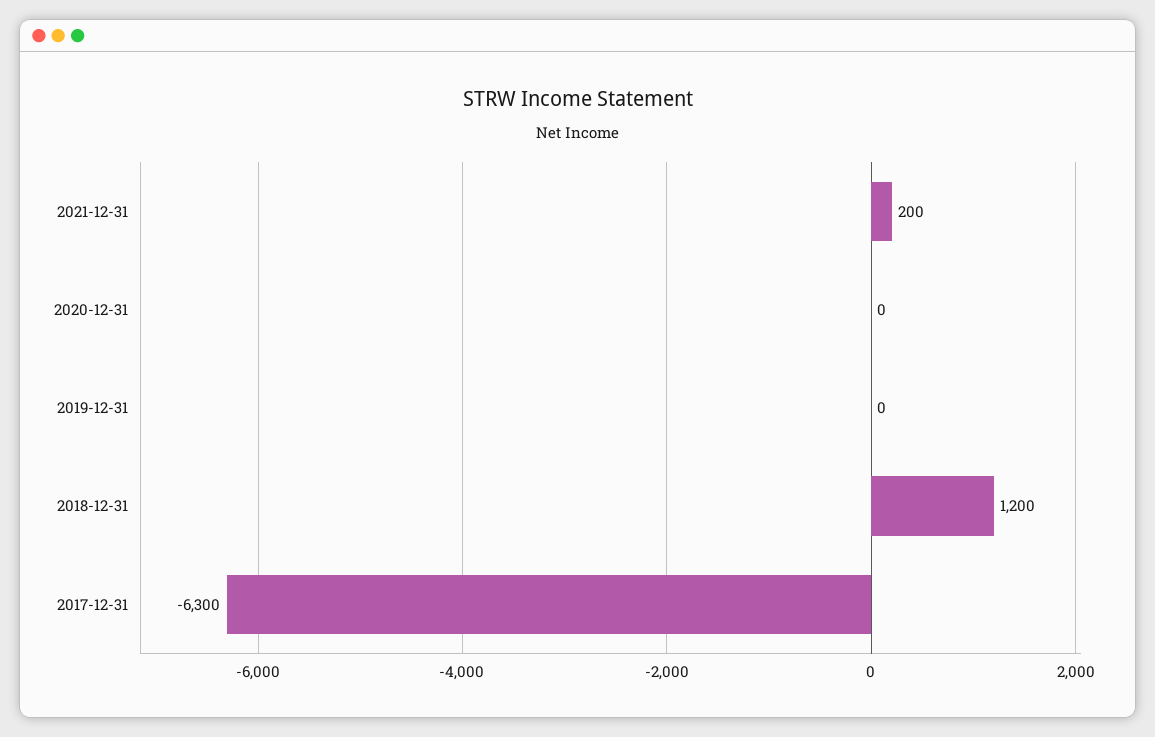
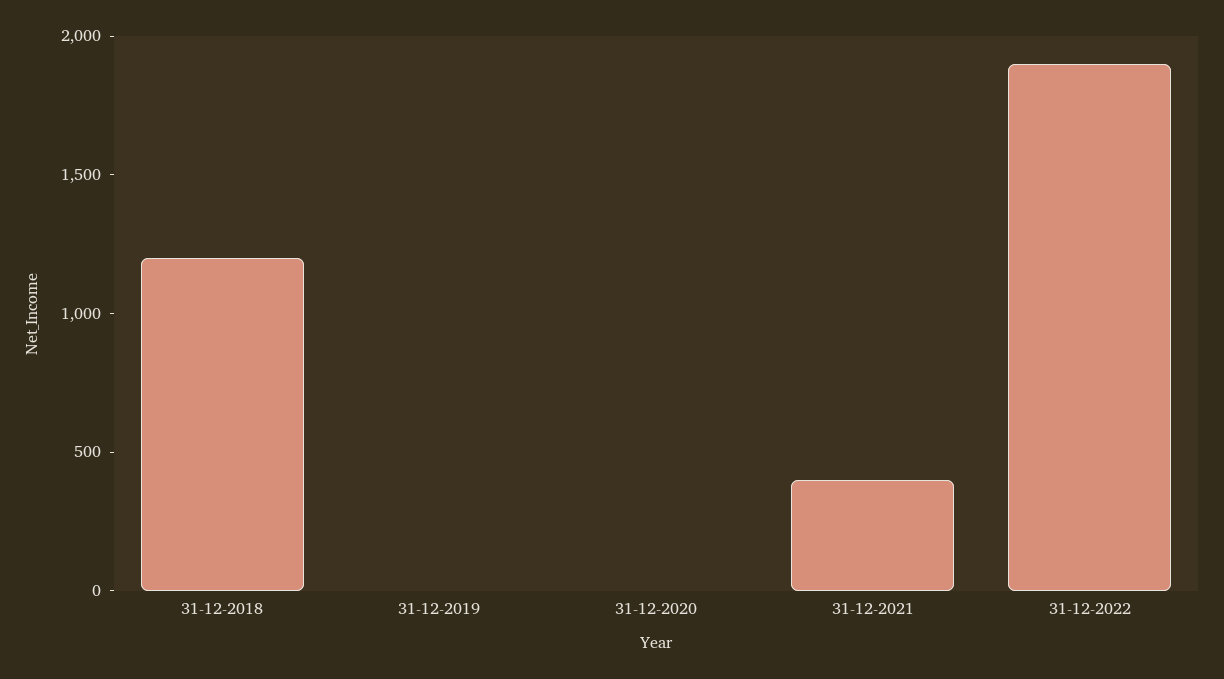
2021-12-31: 200 -> 400
2017-12-31: -6300 -> none
31-12-2022: none -> 1900

